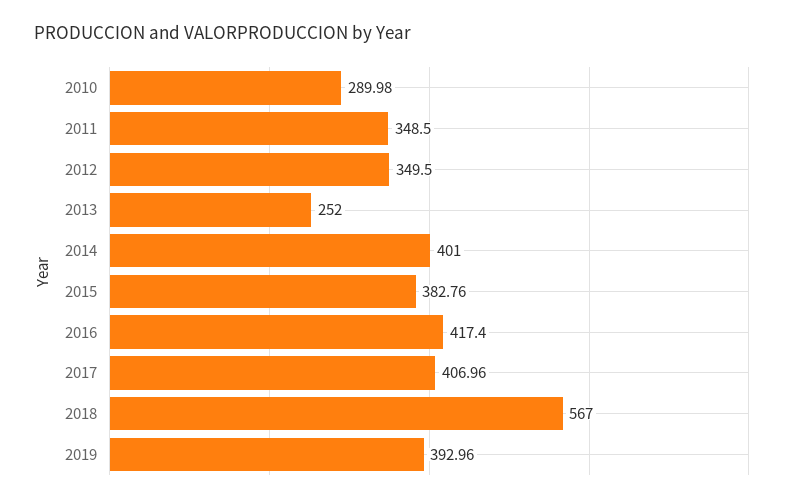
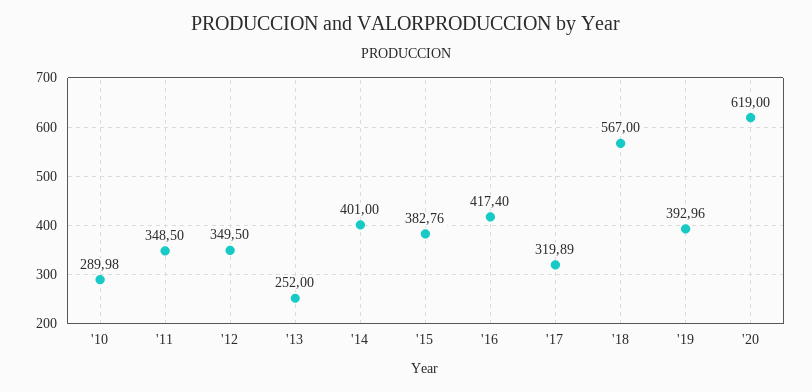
2017: 406.96 -> 319.89
'20: none -> 619

